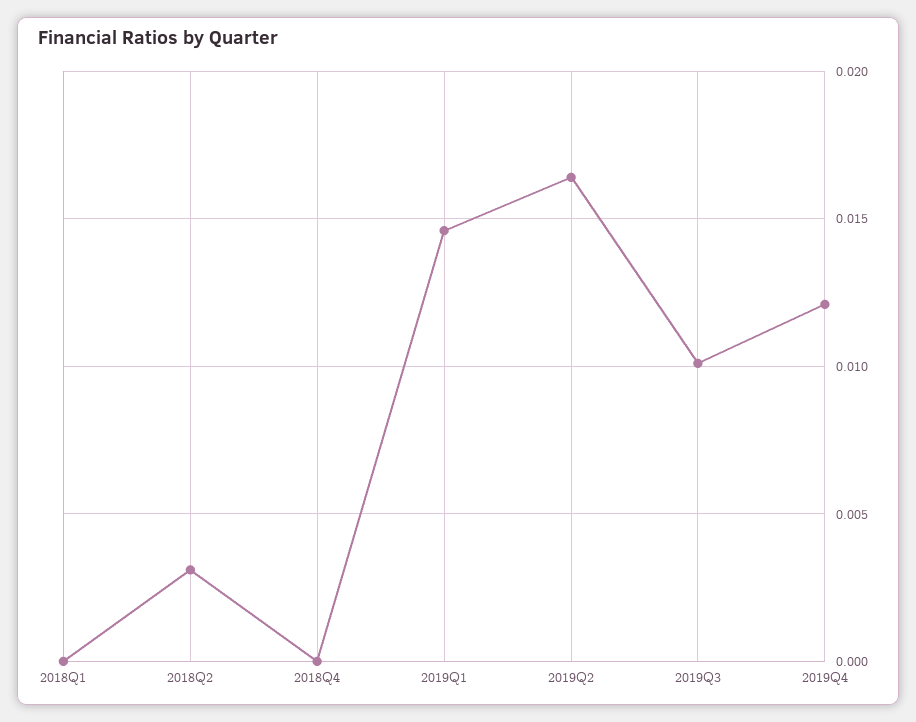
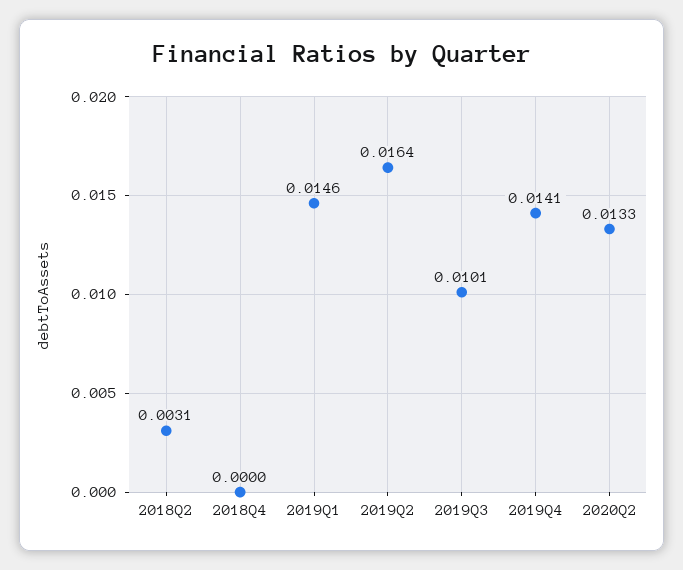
2018Q1: 0 -> none
2019Q4: 0.012 -> 0.0141
2020Q2: none -> 0.0133

